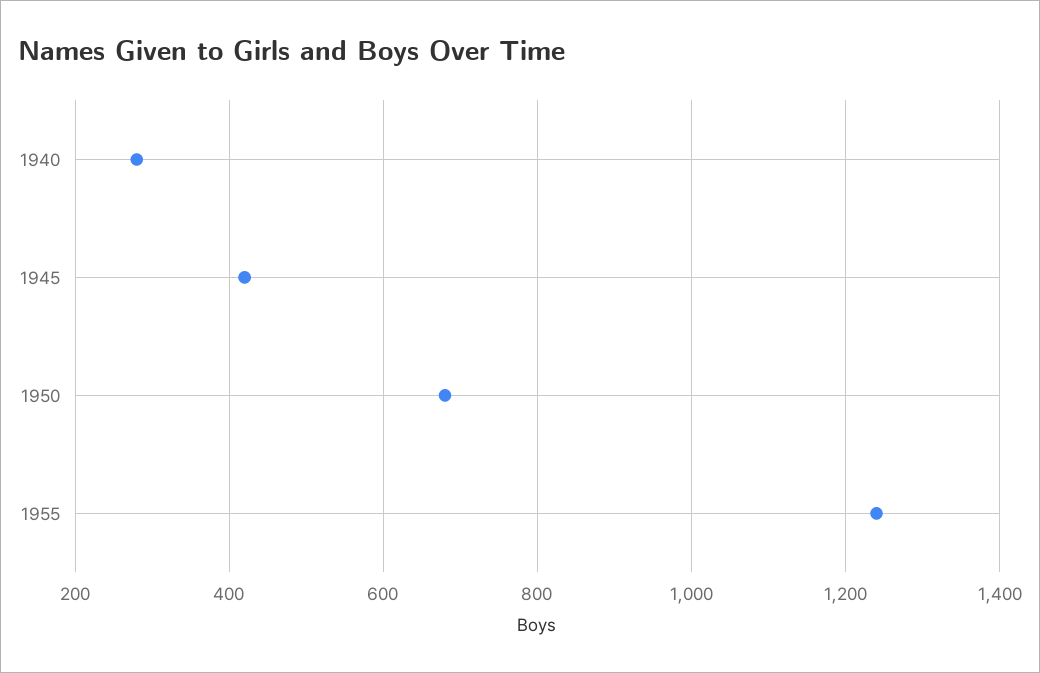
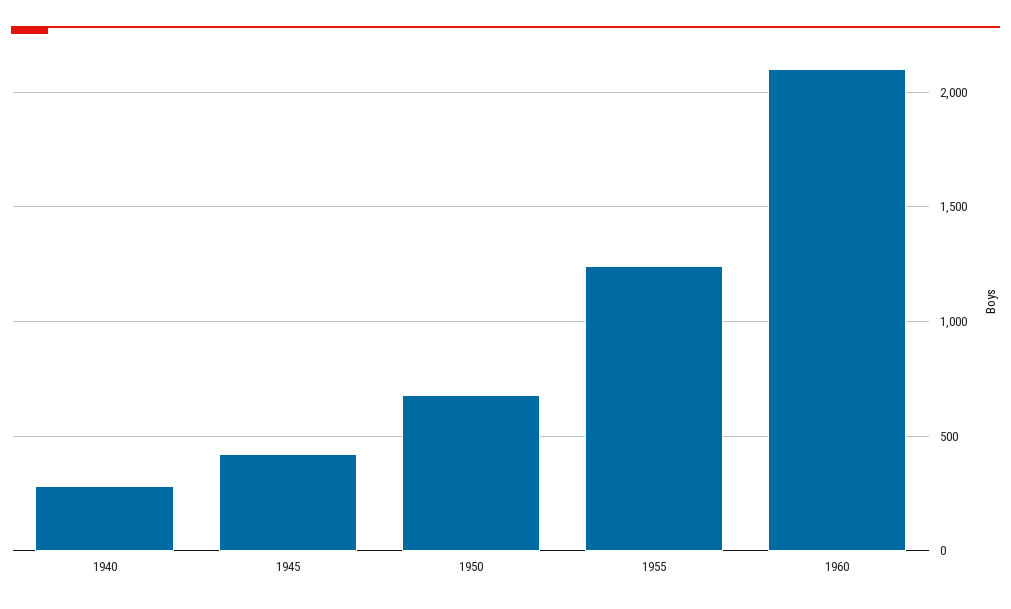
1960: none -> 2100

